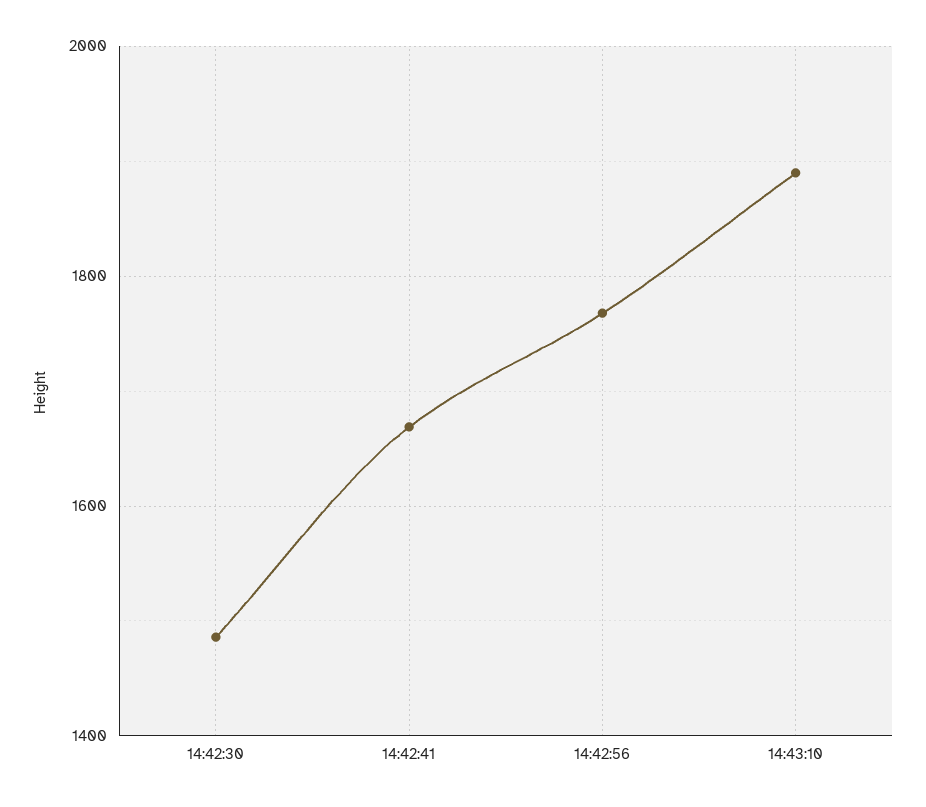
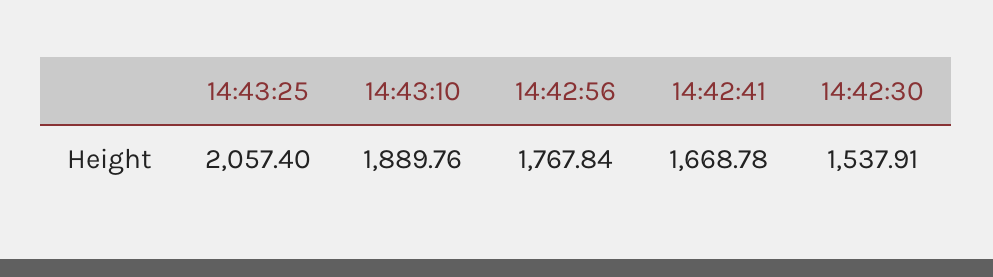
14:42:30: 1480 -> 1537.91
14:43:25: none -> 2057.4

